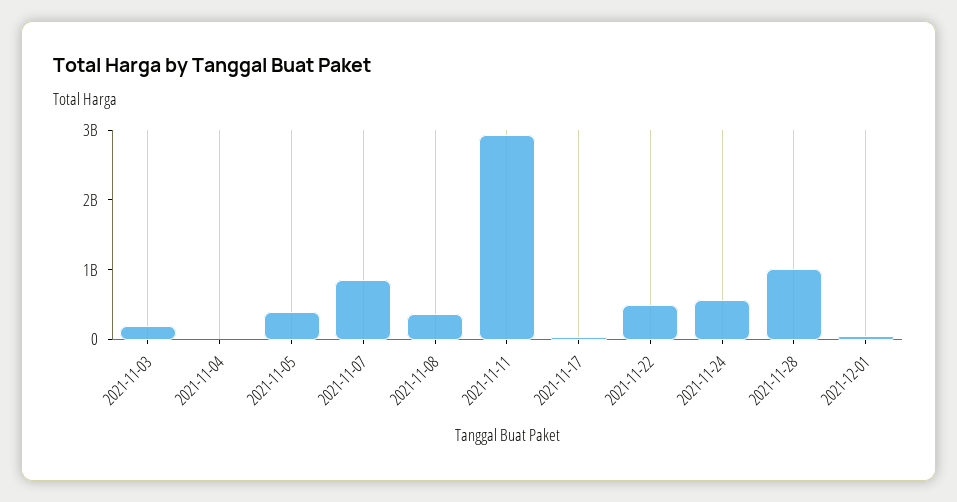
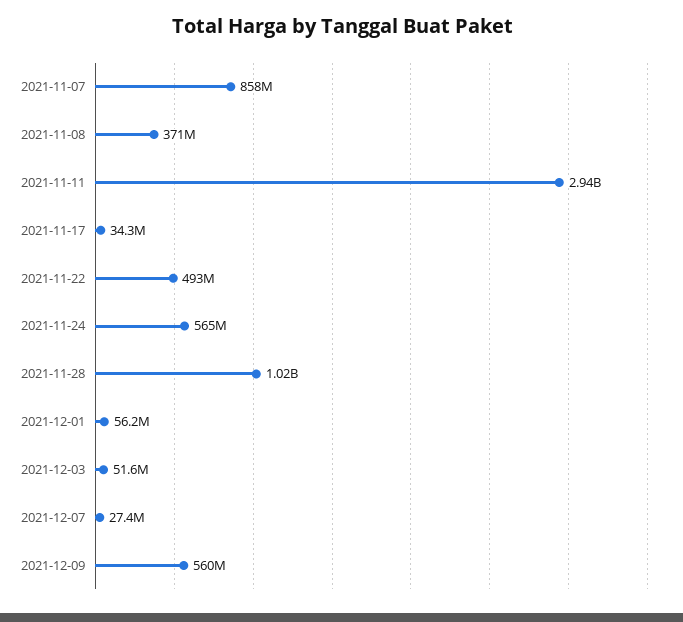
2021-11-03: 200000000 -> none
2021-11-04: 0 -> none
2021-11-05: 400000000 -> none
2021-12-03: none -> 51600000
2021-12-07: none -> 27400000
2021-12-09: none -> 560000000

